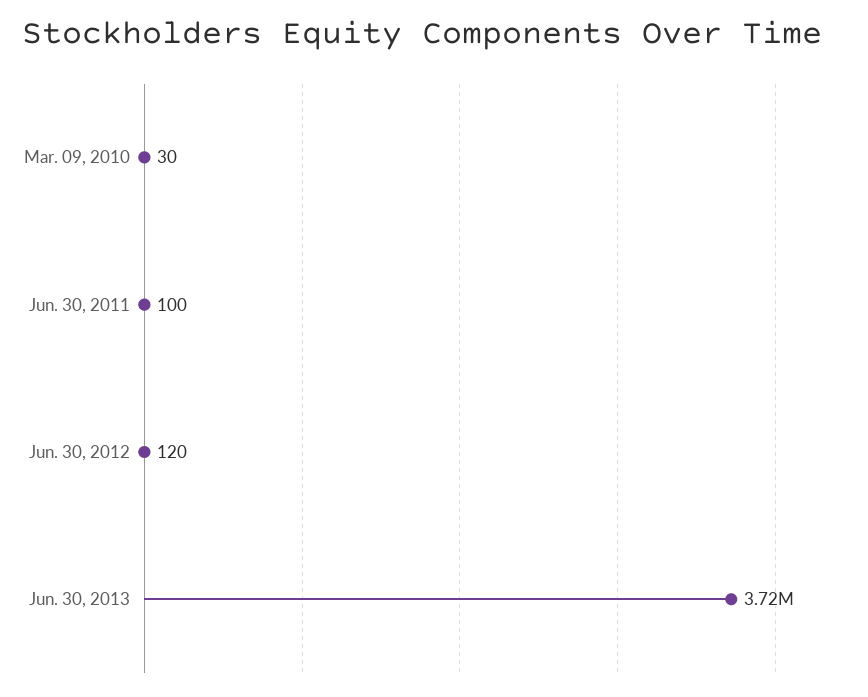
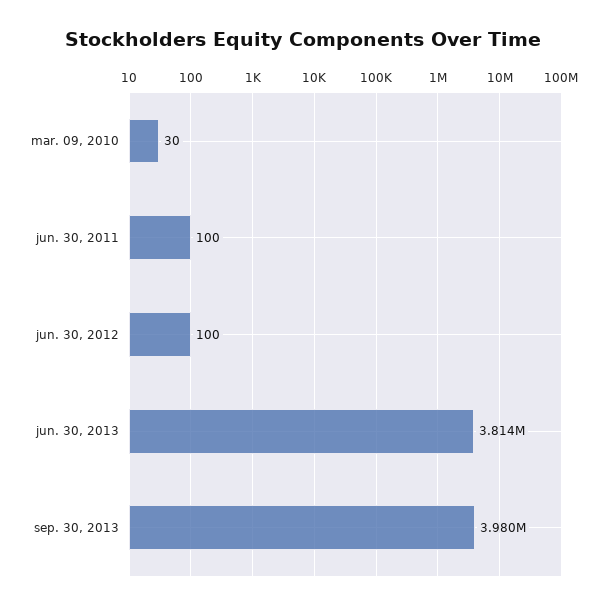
Jun. 30, 2012: 120 -> 100
Jun. 30, 2013: 3720000 -> 3814000
sep. 30, 2013: none -> 3980000

